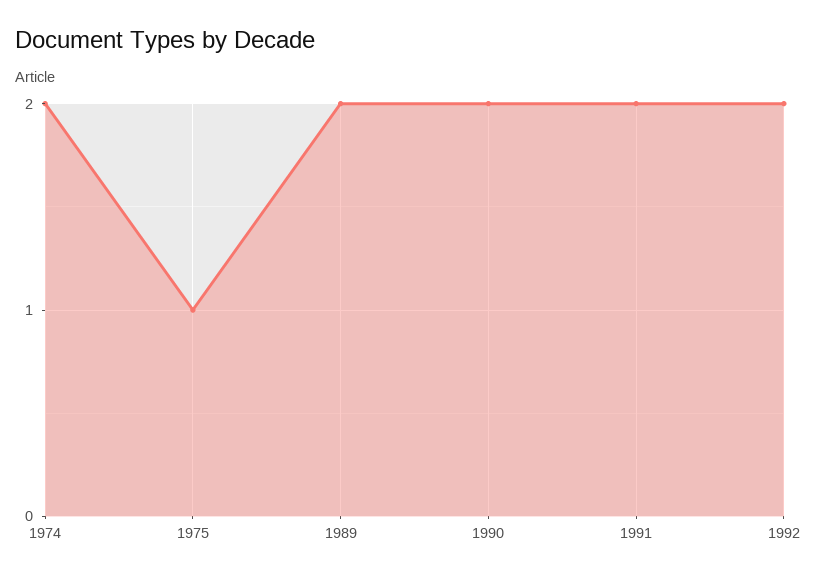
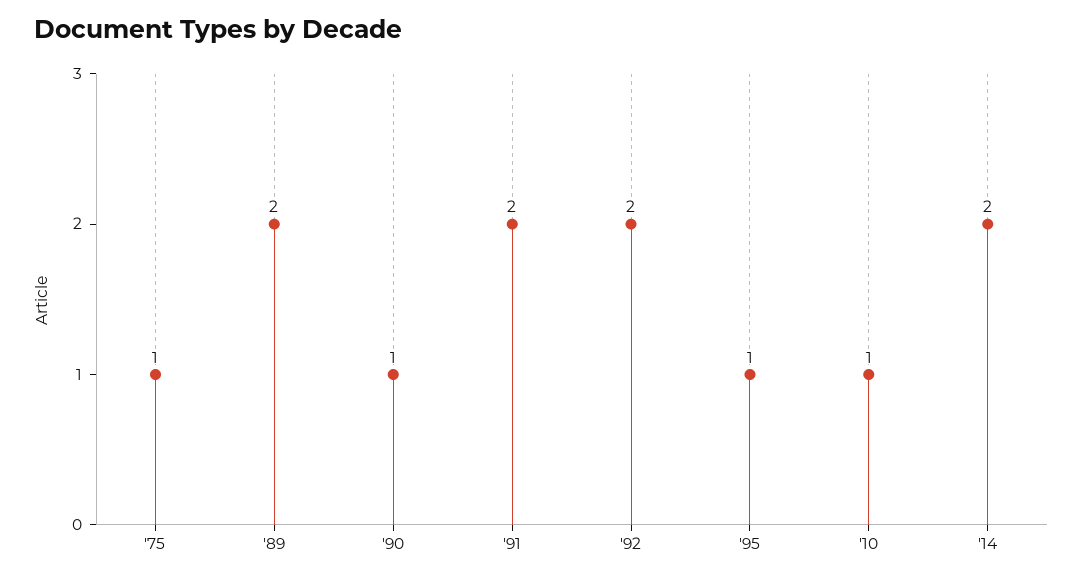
1974: 2 -> none
1990: 2 -> 1
'95: none -> 1
'10: none -> 1
'14: none -> 2

